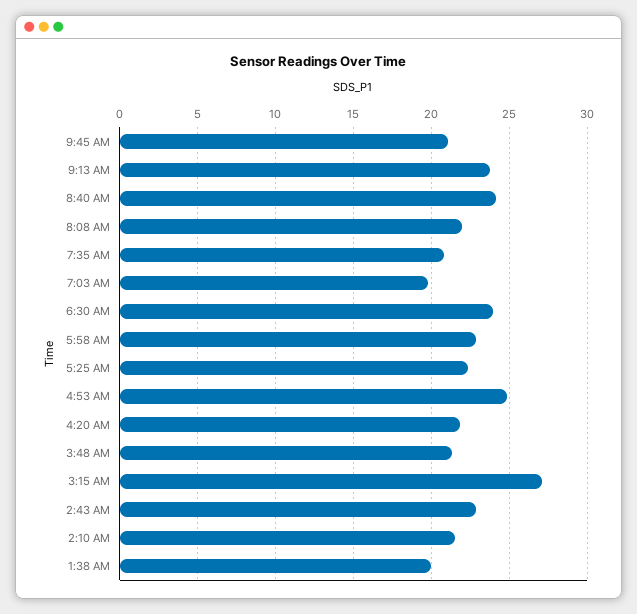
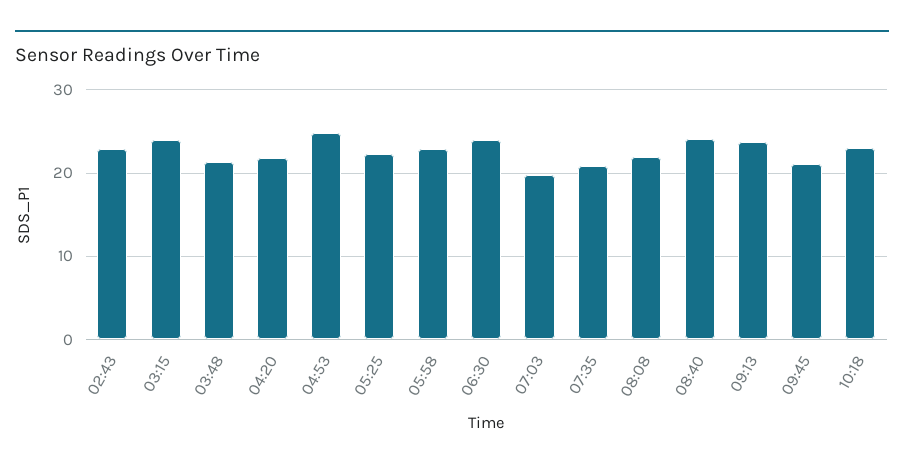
3:15 AM: 27 -> 24
2:10 AM: 21.5 -> none
1:38 AM: 20 -> none
10:18: none -> 23

